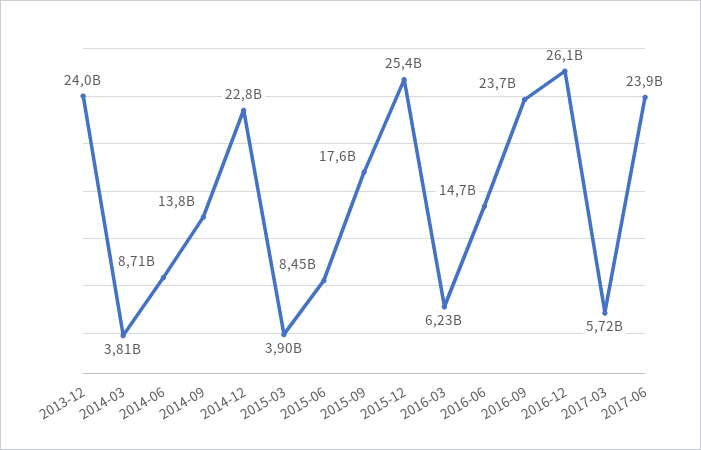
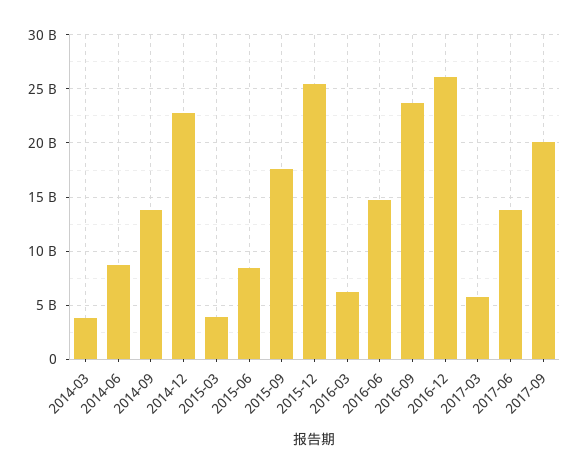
2013-12: 24000000000 -> none
2017-06: 23900000000 -> 14000000000
2017-09: none -> 20000000000

